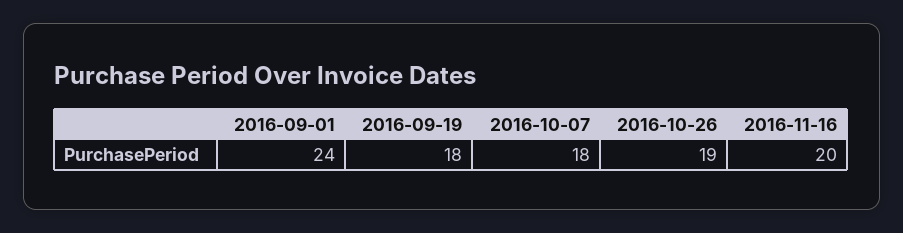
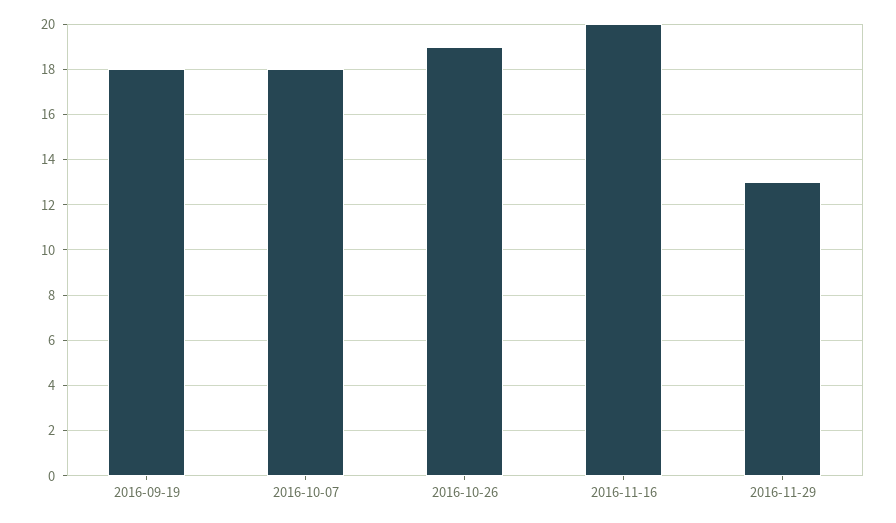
2016-09-01: 24 -> none
2016-11-29: none -> 13

